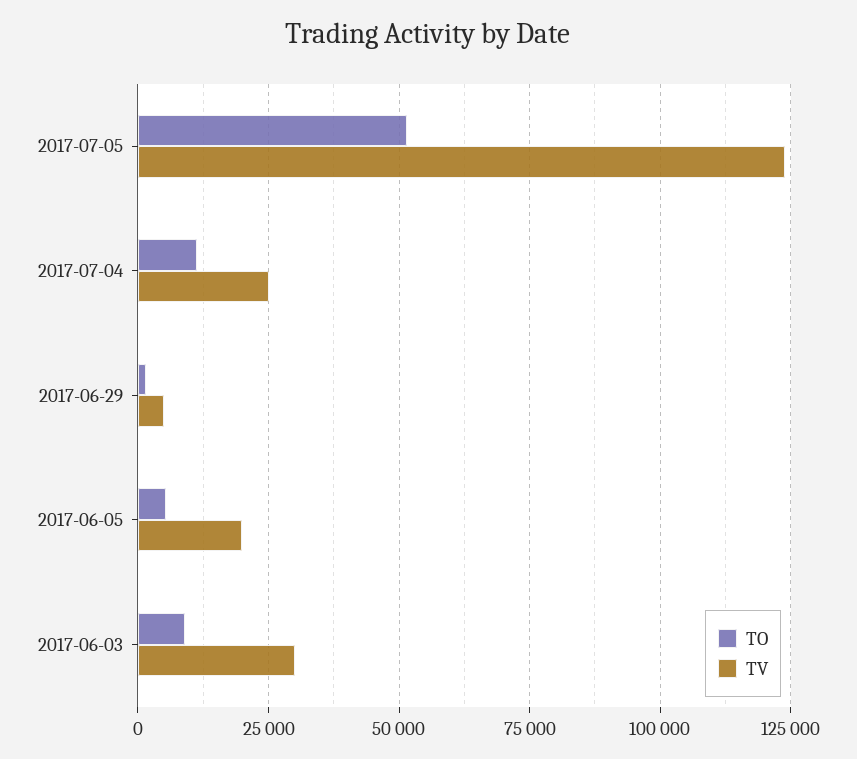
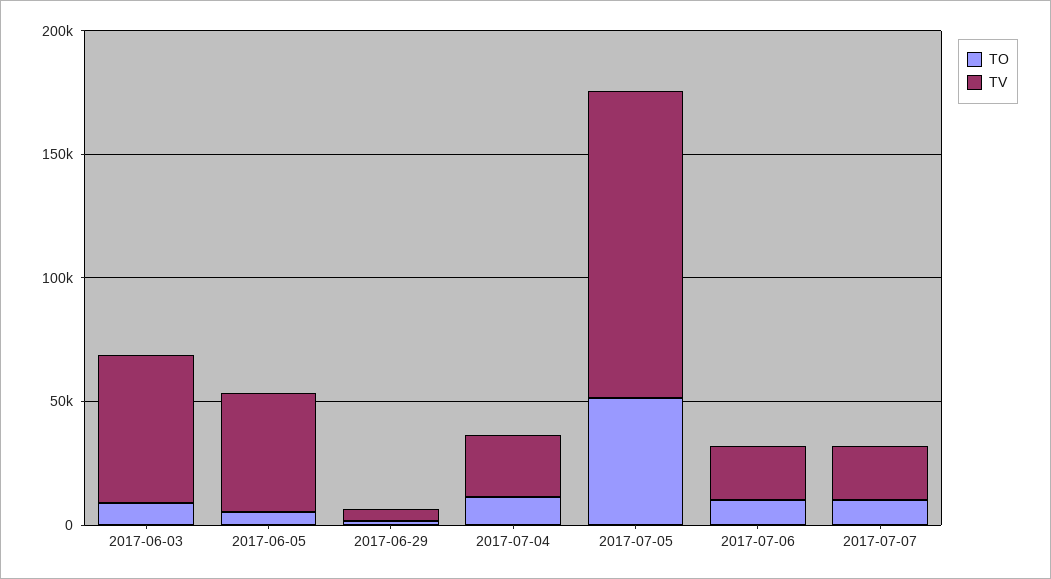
TV, 2017-06-05: 20000 -> 50000
TV, 2017-06-03: 30000 -> 60000
TO, 2017-07-06: none -> 10000
TV, 2017-07-06: none -> 20000
TO, 2017-07-07: none -> 10000
TV, 2017-07-07: none -> 20000

